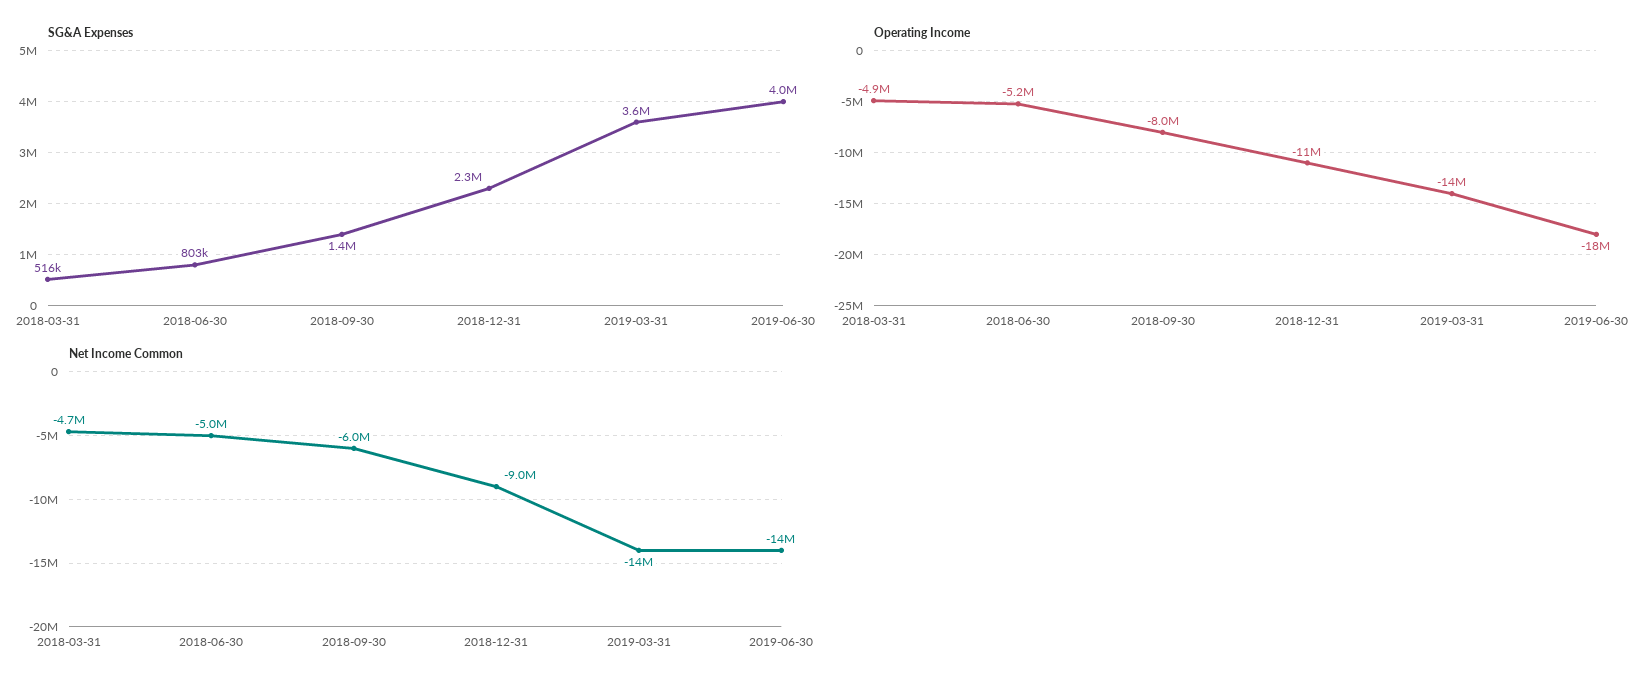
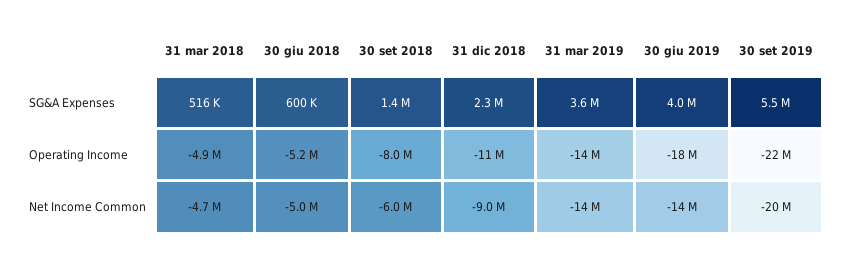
SG&A Expenses, 2018-06-30: 803000 -> 600000
SG&A Expenses, 30 set 2019: none -> 5500000
Operating Income, 30 set 2019: none -> -22000000
Net Income Common, 30 set 2019: none -> -20000000

